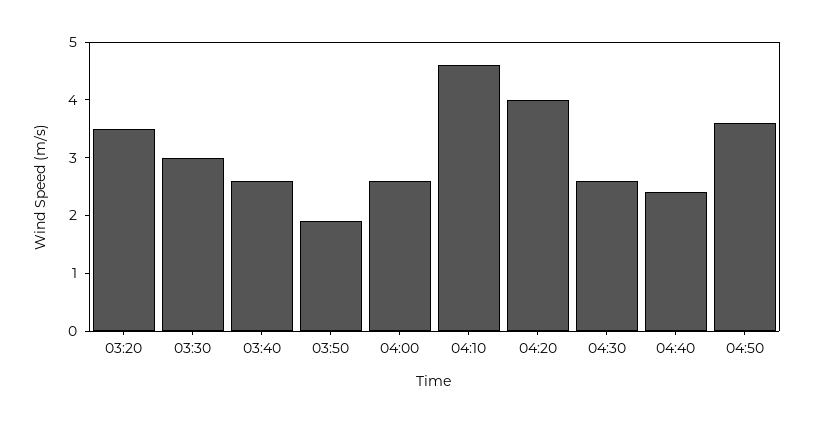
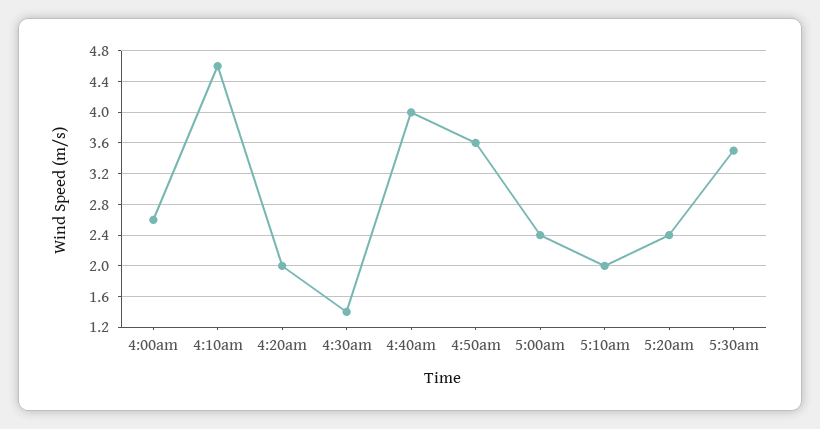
03:20: 3.5 -> none
03:30: 3 -> none
03:40: 2.5 -> none
03:50: 2 -> none
04:20: 4 -> 2
04:30: 2.5 -> 1.4
04:40: 2.5 -> 4
5:00am: none -> 2.4
5:10am: none -> 2
5:20am: none -> 2.4
5:30am: none -> 3.5

